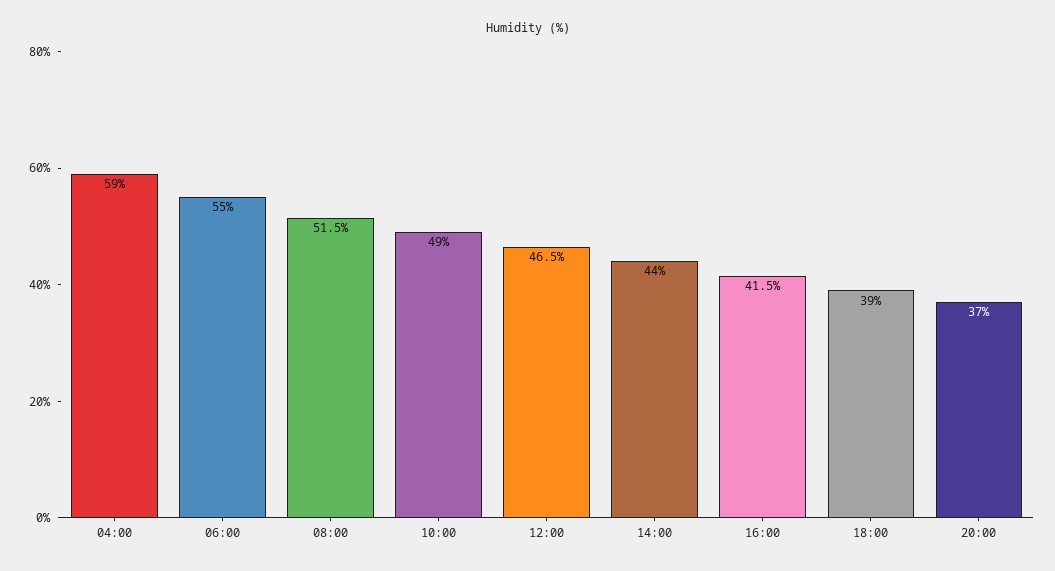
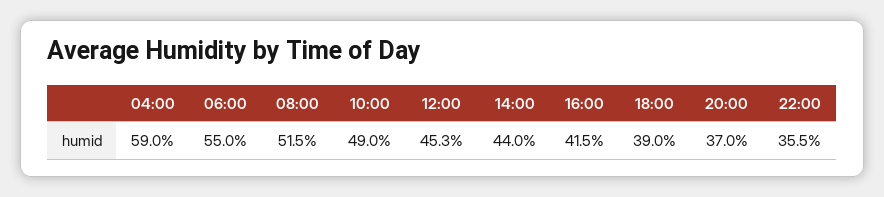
12:00: 46.5 -> 45.3
22:00: none -> 35.5

